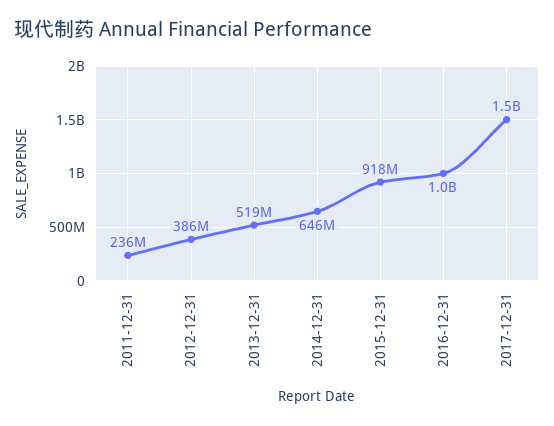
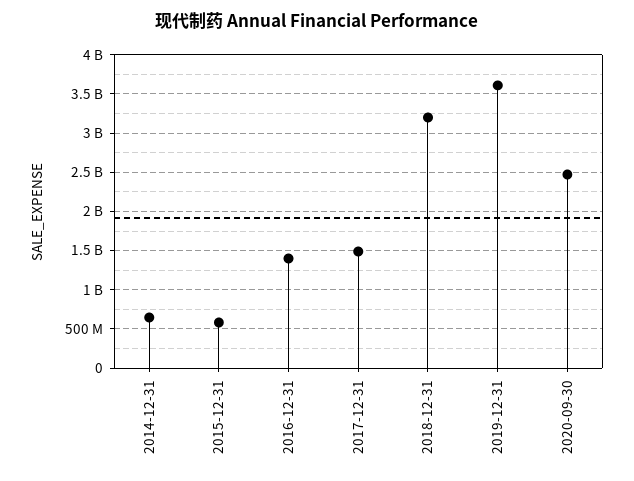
2011-12-31: 236000000 -> none
2012-12-31: 386000000 -> none
2013-12-31: 519000000 -> none
2015-12-31: 918000000 -> 600000000
2016-12-31: 1000000000 -> 1400000000
2018-12-31: none -> 3200000000
2019-12-31: none -> 3600000000
2020-09-30: none -> 2500000000

